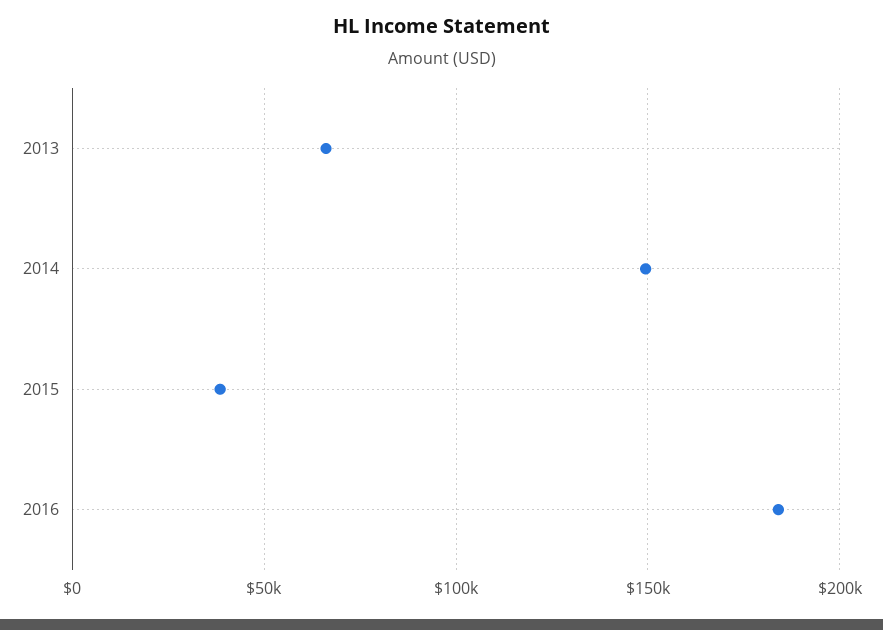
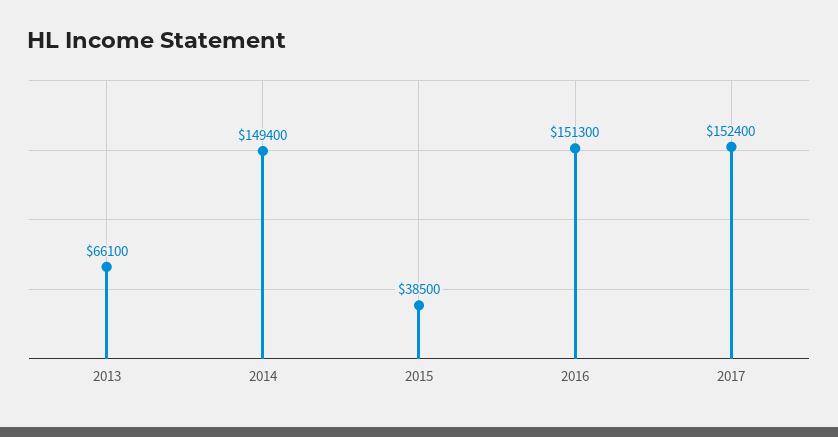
2016: 185000 -> 151300
2017: none -> 152400

